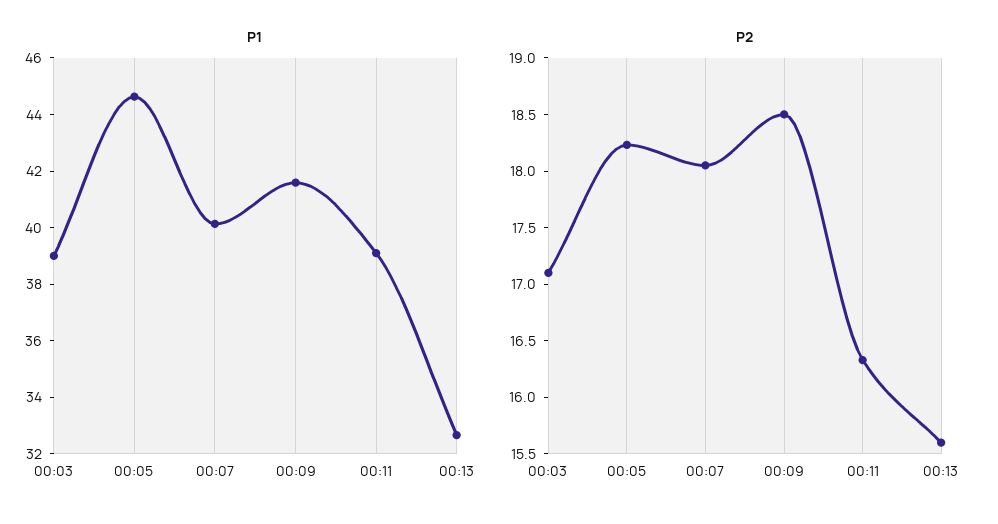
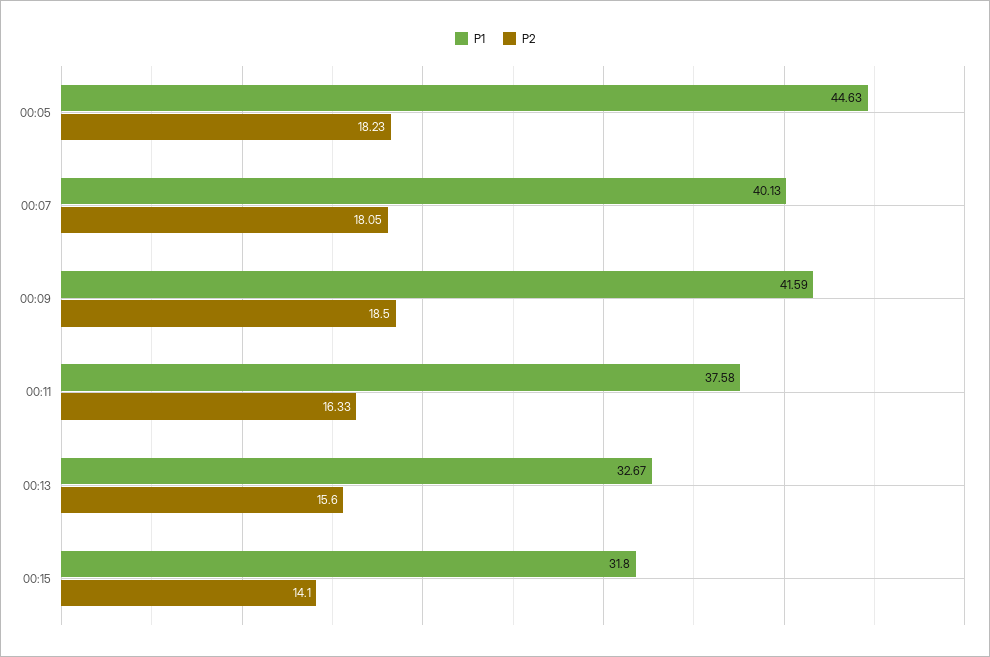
P1, 00:03: 39 -> none
P1, 00:11: 39 -> 37.58
P2, 00:03: 17.1 -> none
P1, 00:15: none -> 31.8
P2, 00:15: none -> 14.1

